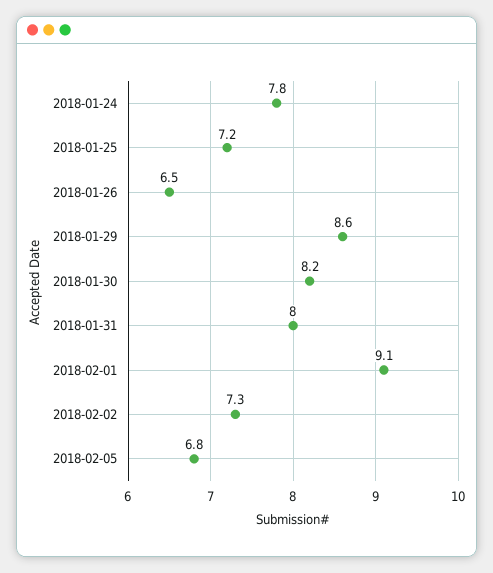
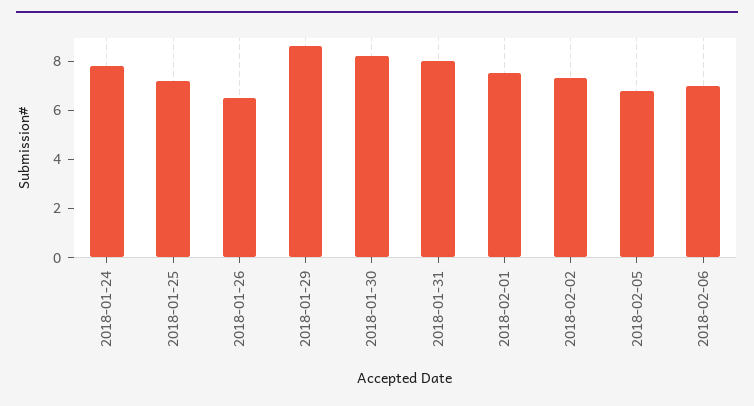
2018-02-01: 9.1 -> 7.5
2018-02-06: none -> 7

